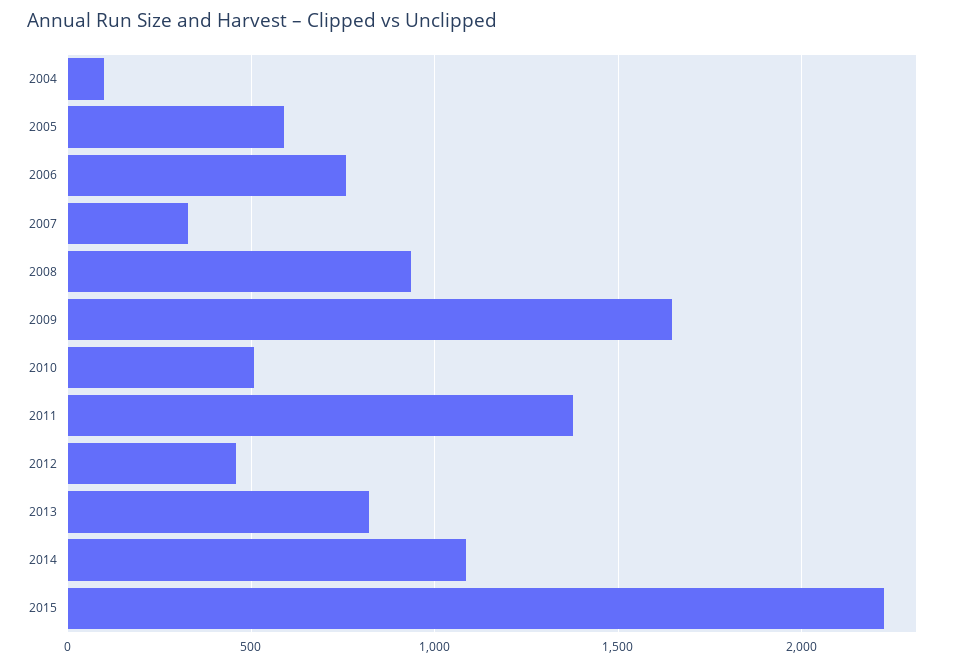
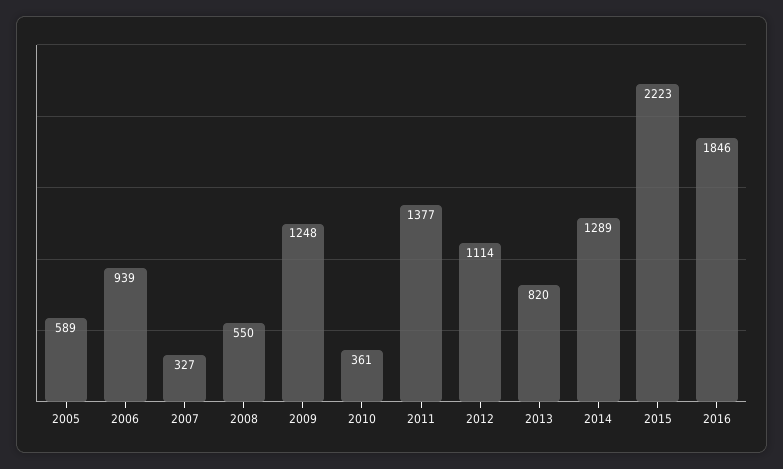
2004: 100 -> none
2006: 750 -> 939
2008: 950 -> 550
2009: 1650 -> 1248
2010: 500 -> 361
2012: 450 -> 1114
2014: 1100 -> 1289
2016: none -> 1846

